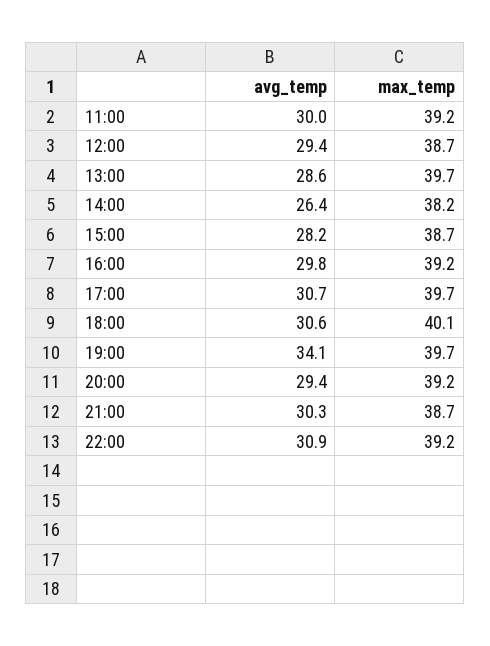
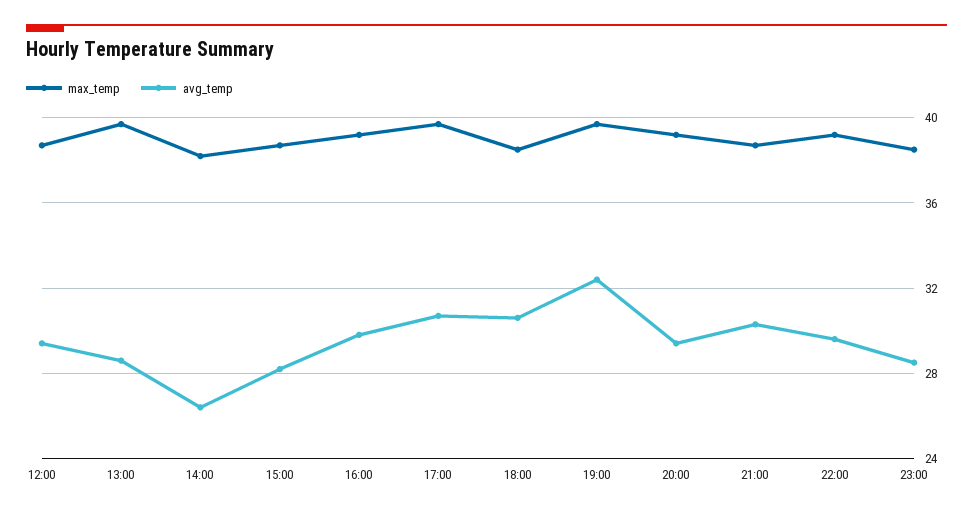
avg_temp, 11:00: 30 -> none
max_temp, 11:00: 39.2 -> none
max_temp, 18:00: 40.1 -> 38.5
avg_temp, 19:00: 34.1 -> 32.5
avg_temp, 22:00: 30.9 -> 29.5
max_temp, 23:00: none -> 38.5
avg_temp, 23:00: none -> 28.5

